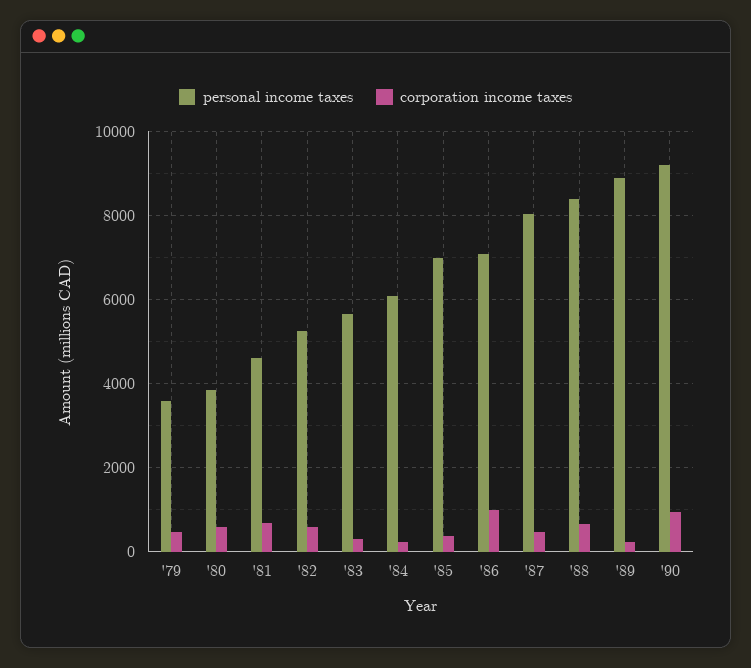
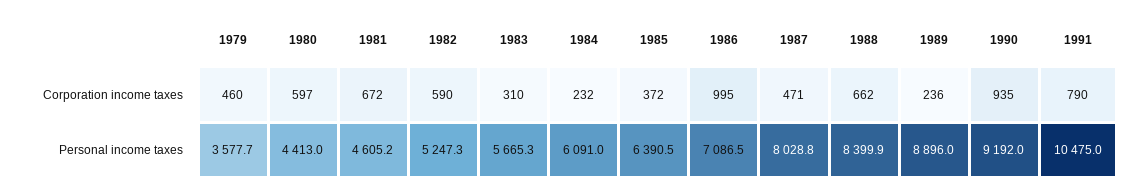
personal income taxes, '80: 3800 -> 4413
personal income taxes, '85: 7000 -> 6390.5
corporation income taxes, 1991: none -> 790
personal income taxes, 1991: none -> 10475

